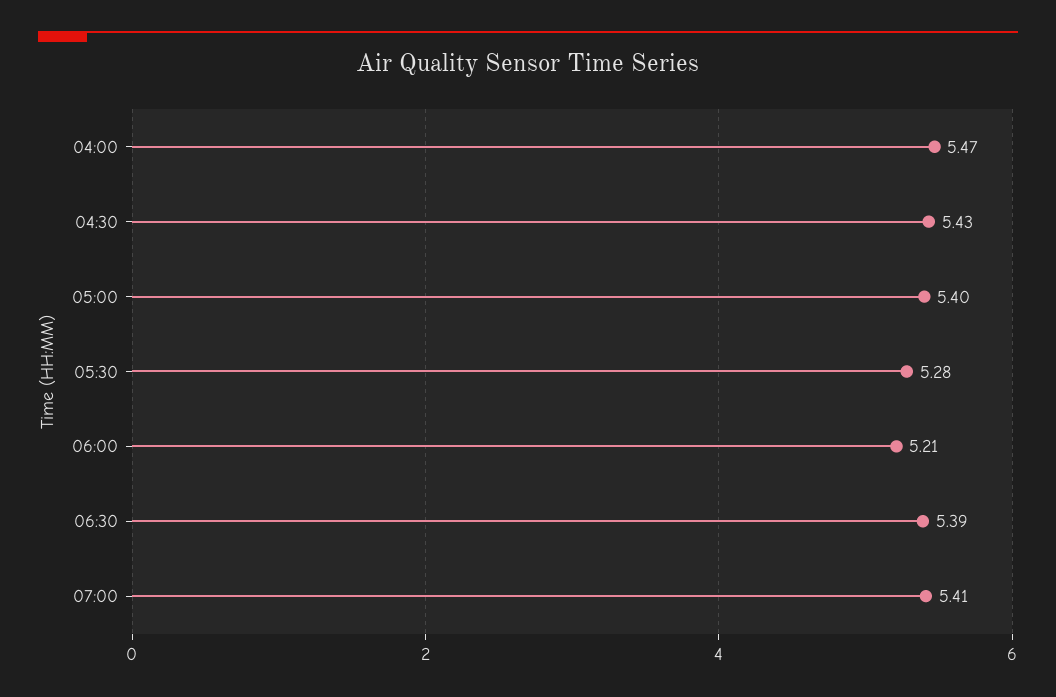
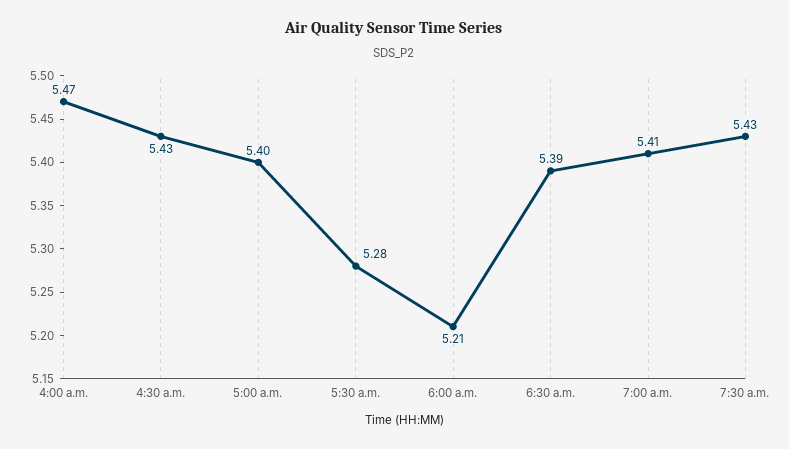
7:30 a.m.: none -> 5.43

